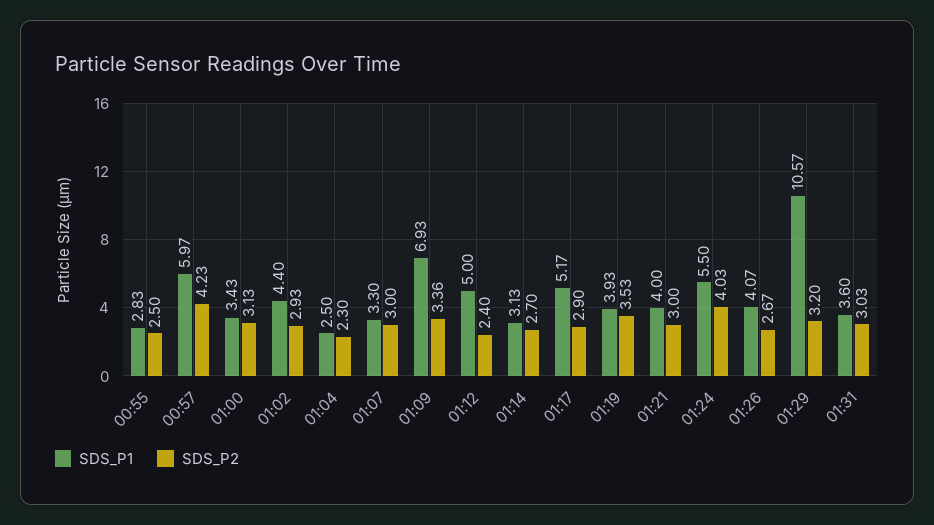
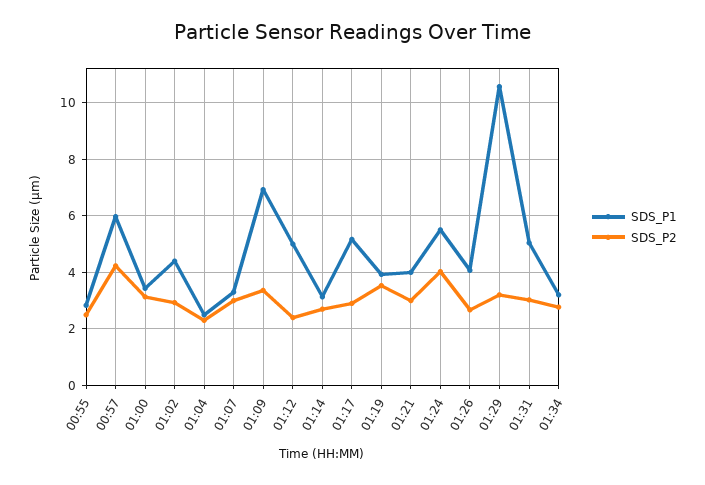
SDS_P1, 01:31: 3.6 -> 5
SDS_P1, 01:34: none -> 3.25
SDS_P2, 01:34: none -> 2.75

